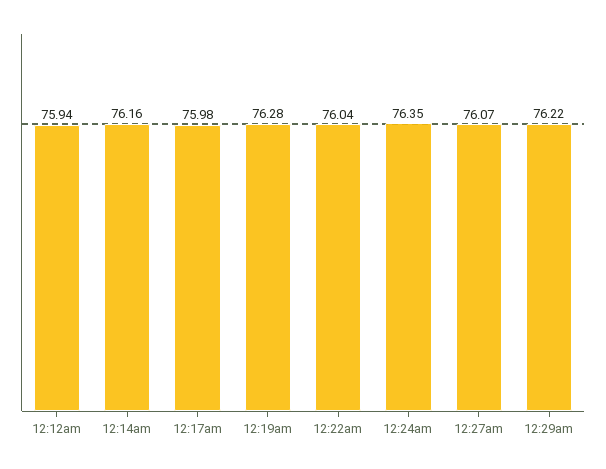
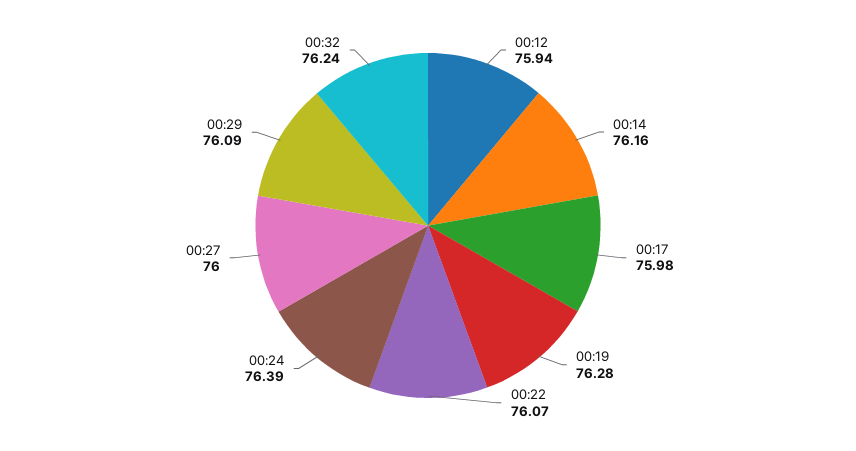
12:22am: 76.04 -> 76.07
12:24am: 76.35 -> 76.39
12:27am: 76.07 -> 76
12:29am: 76.22 -> 76.09
00:32: none -> 76.24

